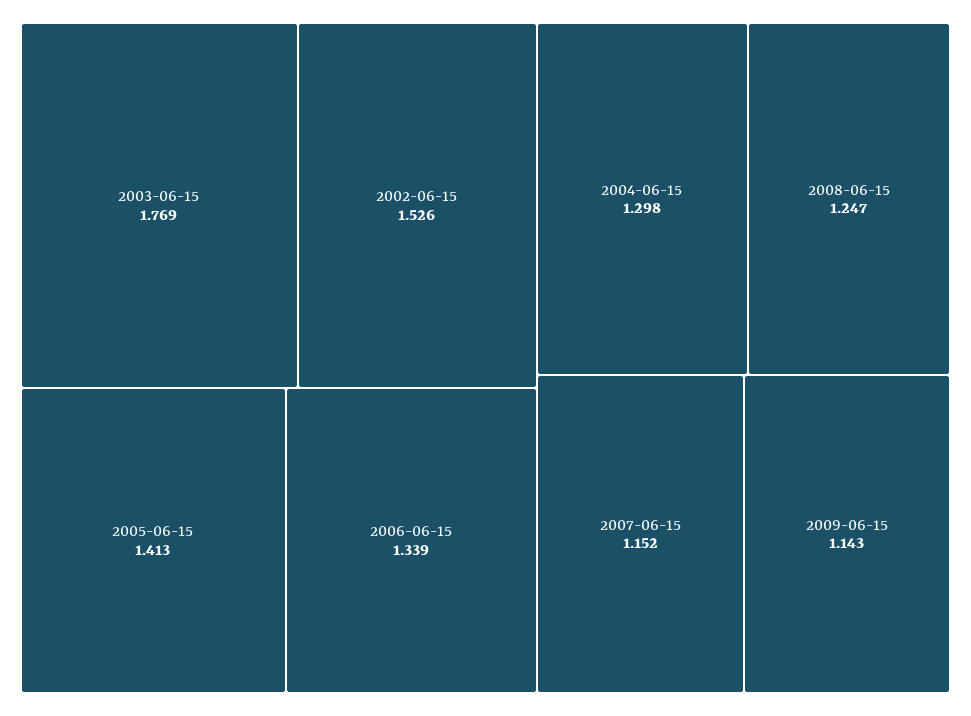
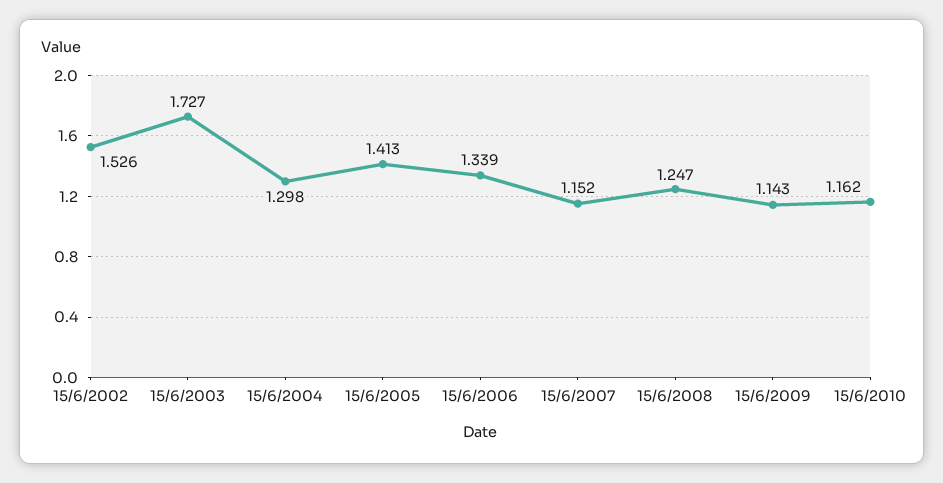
2003-06-15: 1.769 -> 1.727
15/6/2010: none -> 1.162

